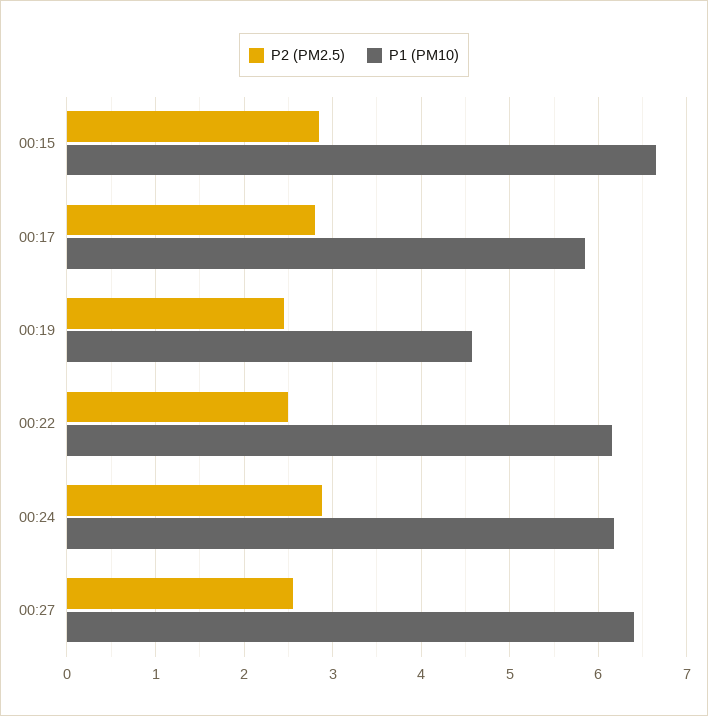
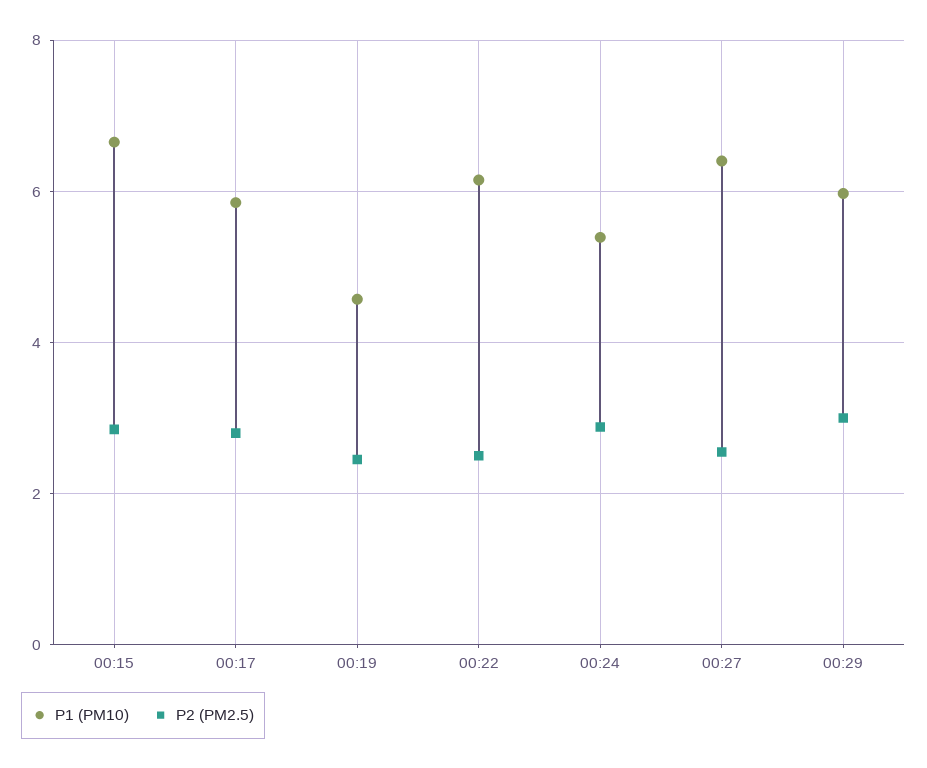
P1 (PM10), 00:24: 6.2 -> 5.4
P1 (PM10), 00:29: none -> 6
P2 (PM2.5), 00:29: none -> 3

